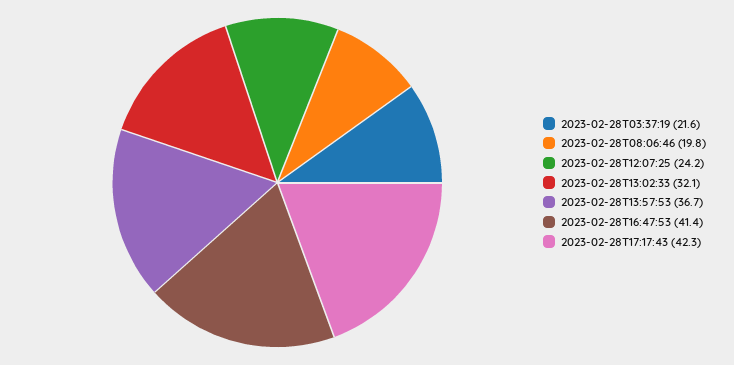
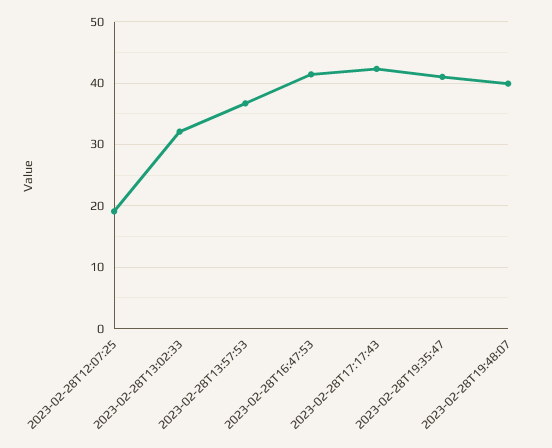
2023-02-28T03:37:19: 21.6 -> none
2023-02-28T08:06:46: 19.8 -> none
2023-02-28T12:07:25: 24.2 -> 19
2023-02-28T19:35:47: none -> 41
2023-02-28T19:48:07: none -> 40

